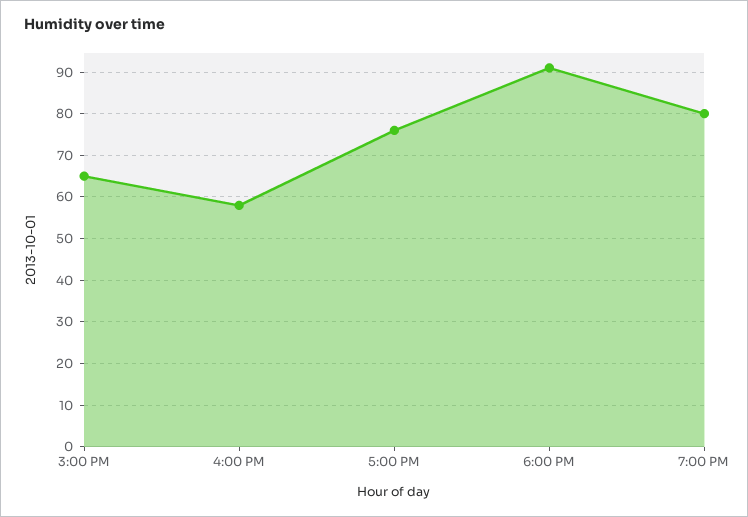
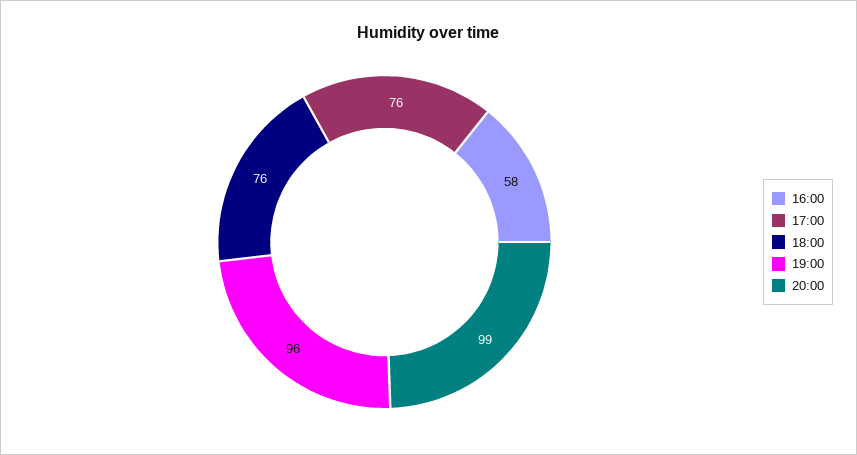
3:00 PM: 65 -> none
6:00 PM: 90 -> 76
7:00 PM: 80 -> 96
20:00: none -> 99

